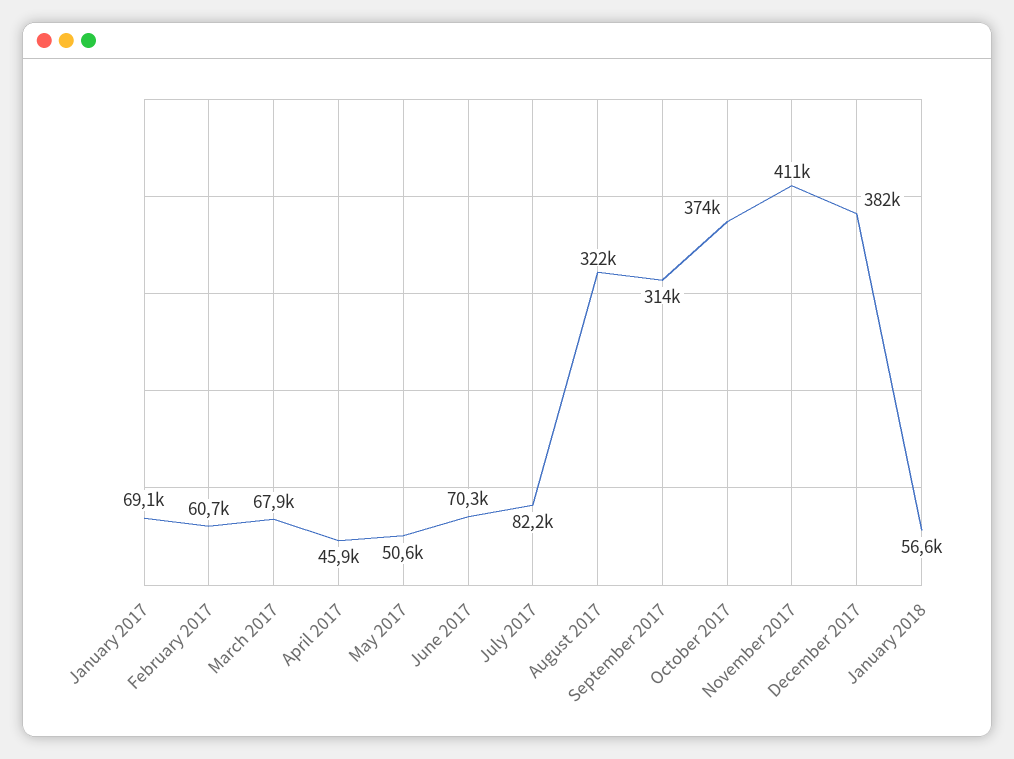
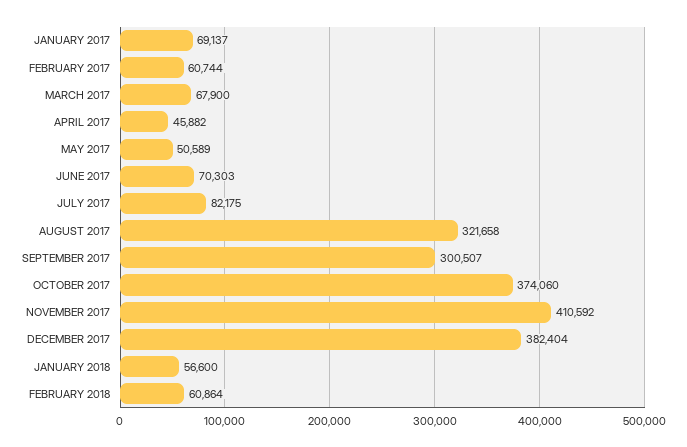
September 2017: 314000 -> 300507
FEBRUARY 2018: none -> 60864

